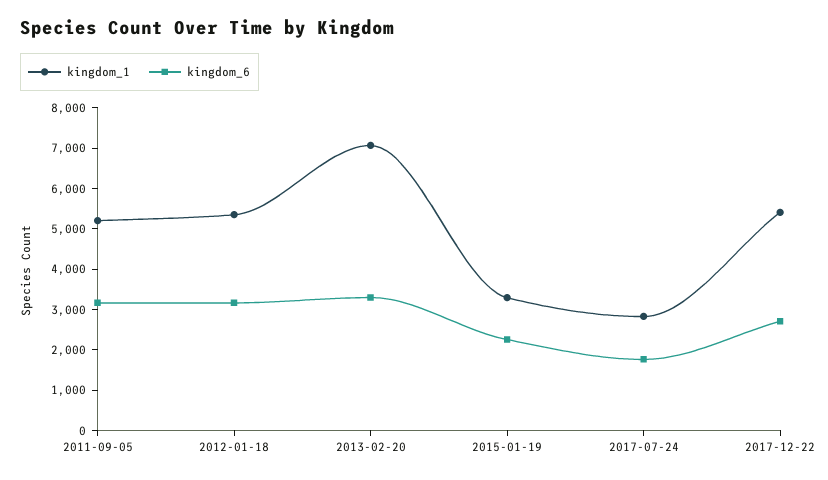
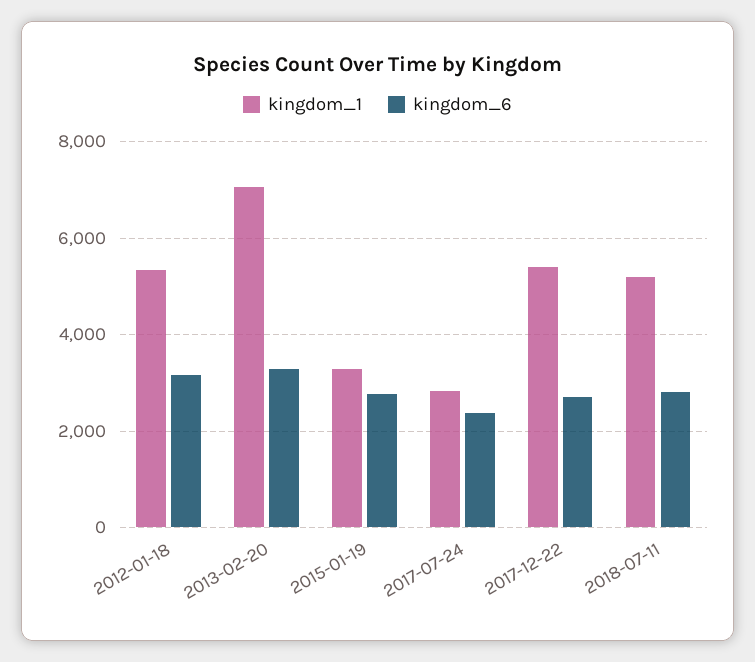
kingdom_1, 2011-09-05: 5200 -> none
kingdom_6, 2011-09-05: 3200 -> none
kingdom_6, 2015-01-19: 2200 -> 2800
kingdom_6, 2017-07-24: 1800 -> 2400
kingdom_1, 2018-07-11: none -> 5200
kingdom_6, 2018-07-11: none -> 2800

